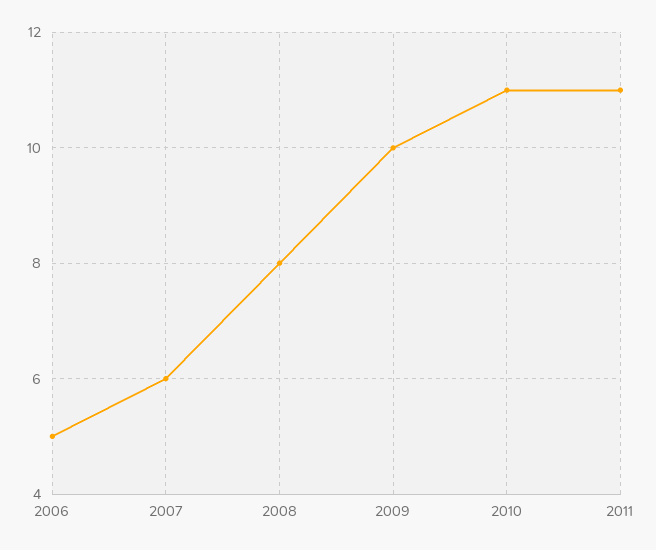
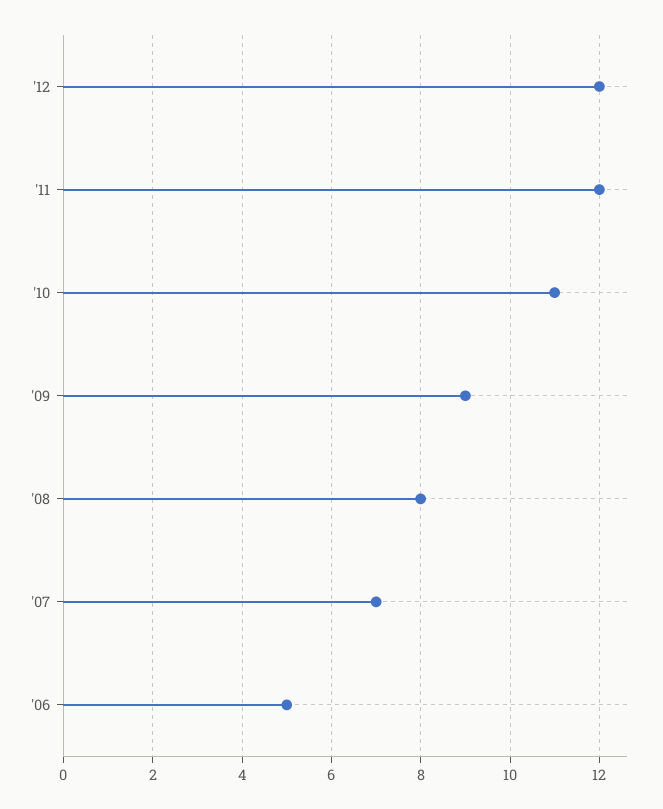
2007: 6 -> 7
2009: 10 -> 9
2011: 11 -> 12
'12: none -> 12

